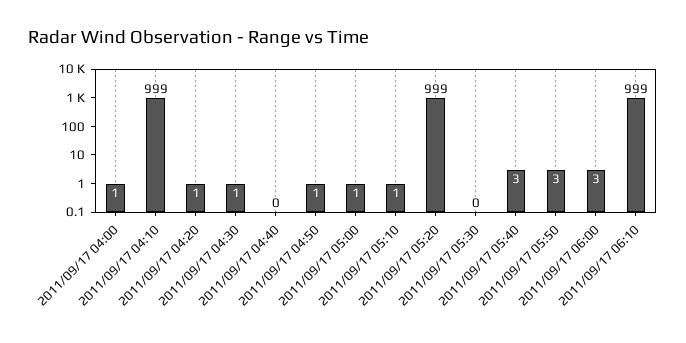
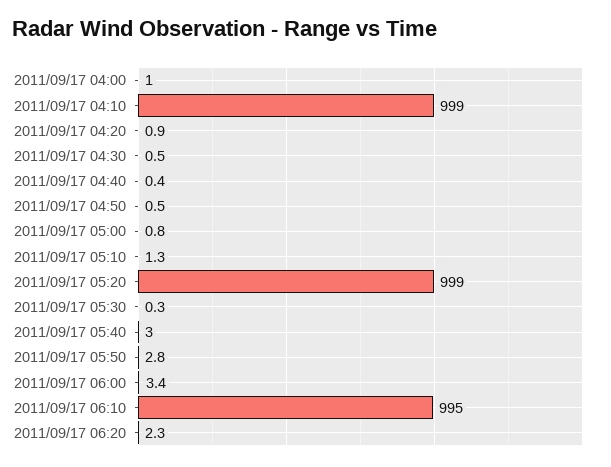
2011/09/17 06:10: 999 -> 995
2011/09/17 06:20: none -> 2.3

